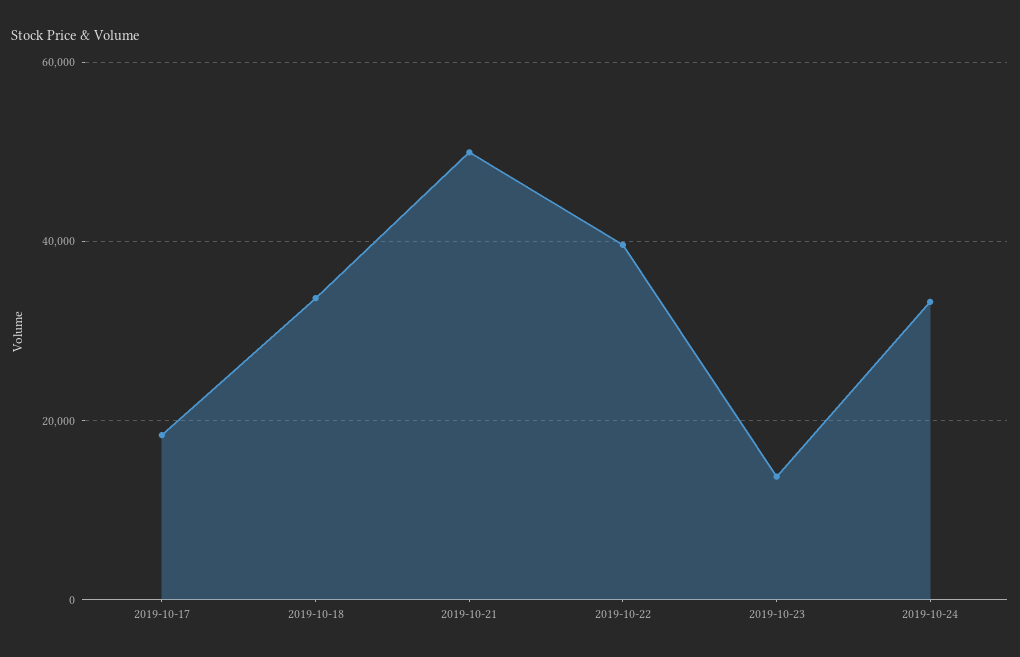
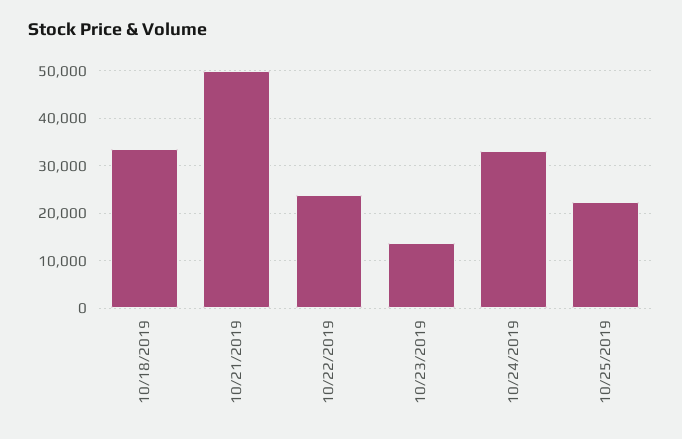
2019-10-17: 18000 -> none
2019-10-22: 40000 -> 24000
10/25/2019: none -> 22000

